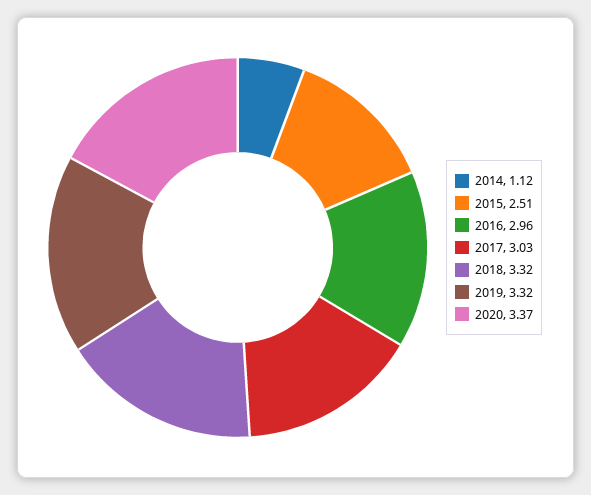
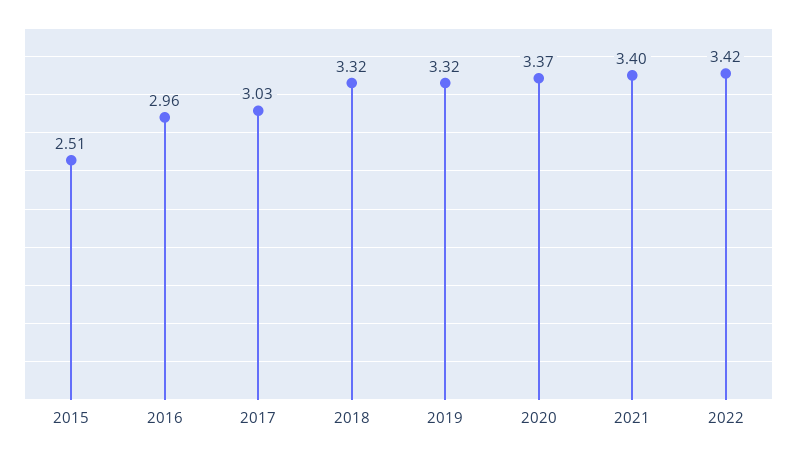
2014: 1.12 -> none
2021: none -> 3.4
2022: none -> 3.42

